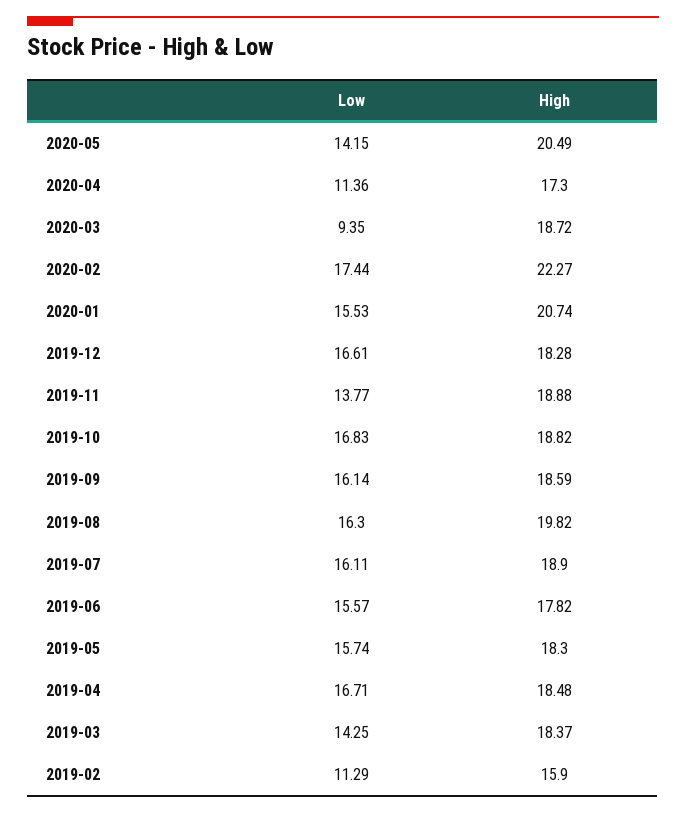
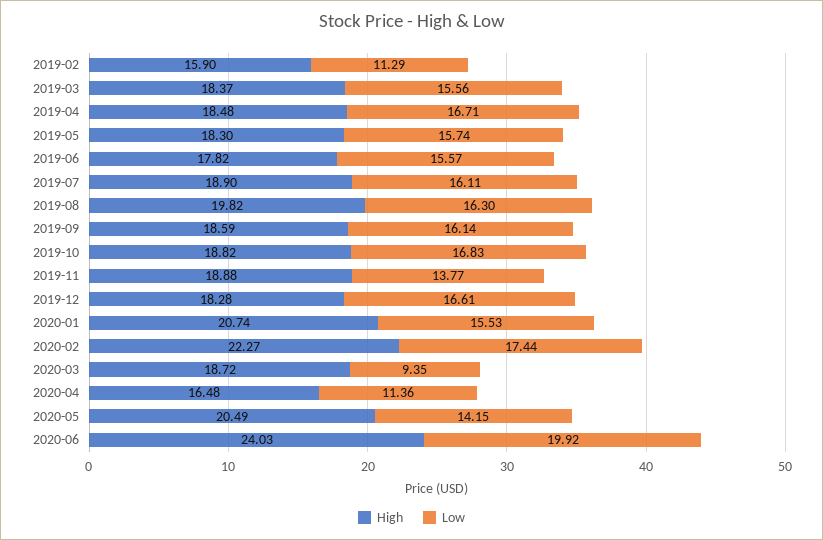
High, 2020-04: 17.3 -> 16.48
Low, 2019-03: 14.25 -> 15.56
High, 2020-06: none -> 24.03
Low, 2020-06: none -> 19.92

